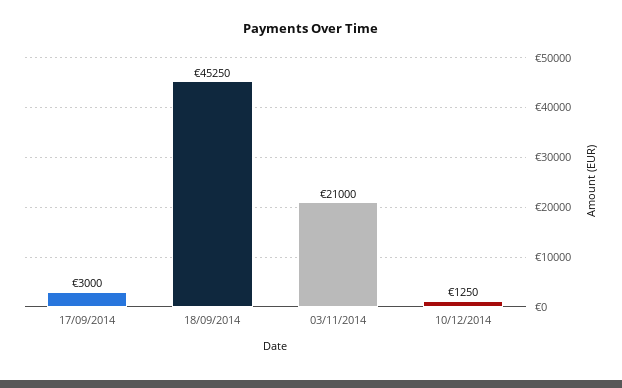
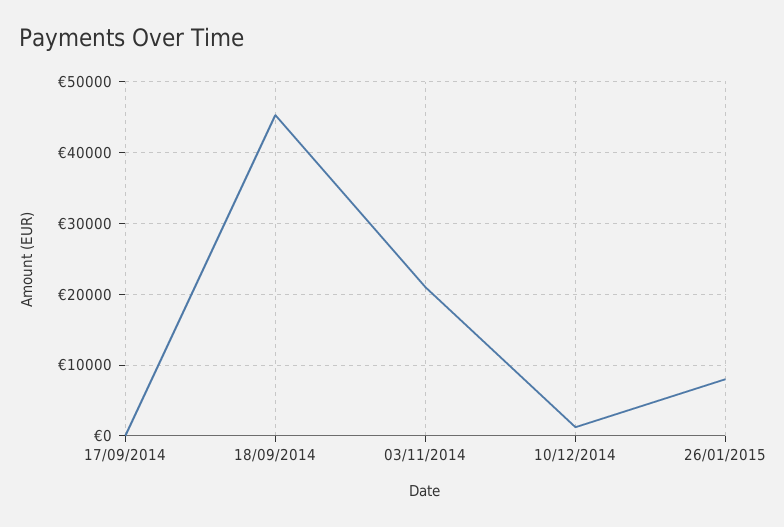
17/09/2014: 3000 -> 0
26/01/2015: none -> 8000

